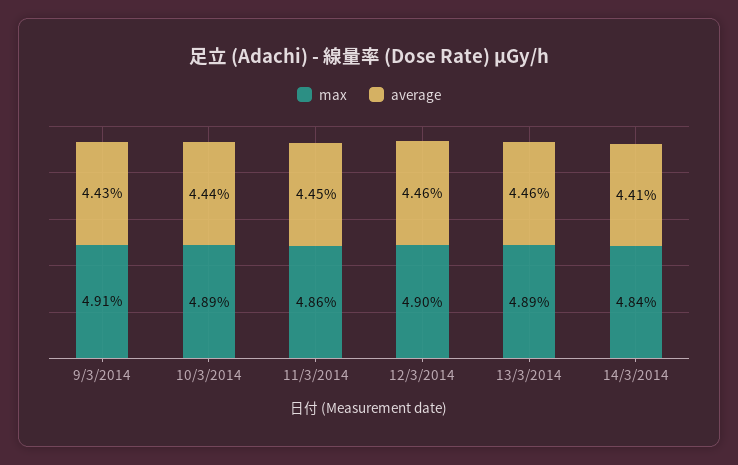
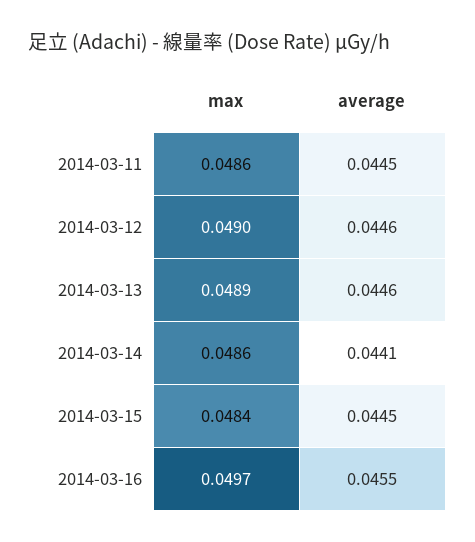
max, 9/3/2014: 0.0491 -> none
average, 9/3/2014: 0.0443 -> none
max, 10/3/2014: 0.0489 -> none
average, 10/3/2014: 0.0444 -> none
max, 14/3/2014: 0.0484 -> 0.0486
max, 2014-03-15: none -> 0.0484
average, 2014-03-15: none -> 0.0445
max, 2014-03-16: none -> 0.0497
average, 2014-03-16: none -> 0.0455

